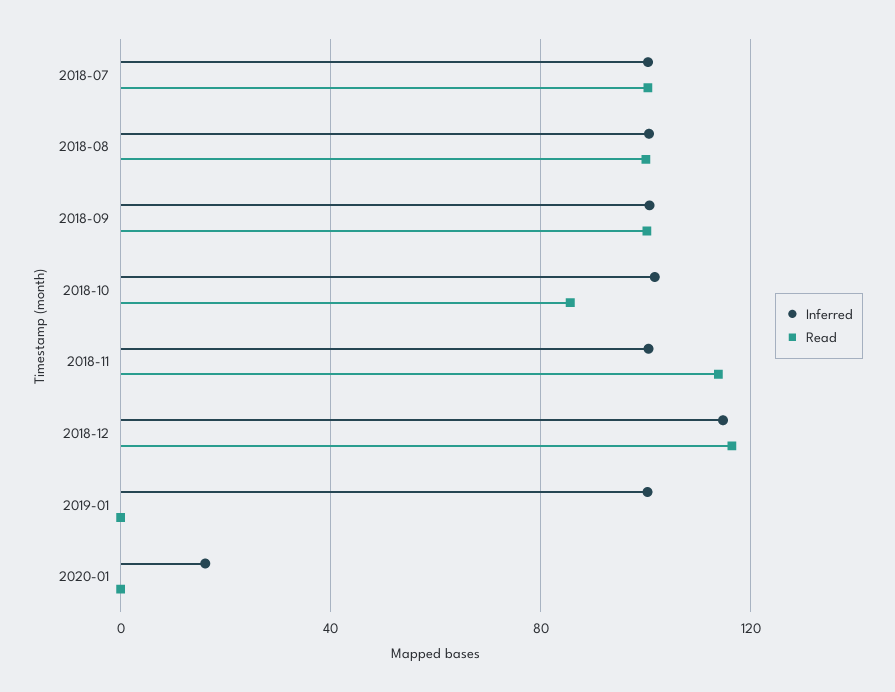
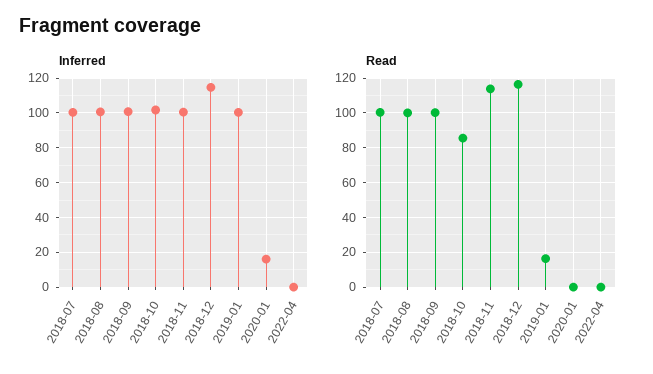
Read, 2019-01: 0 -> 15
Inferred, 2022-04: none -> 0
Read, 2022-04: none -> 0

